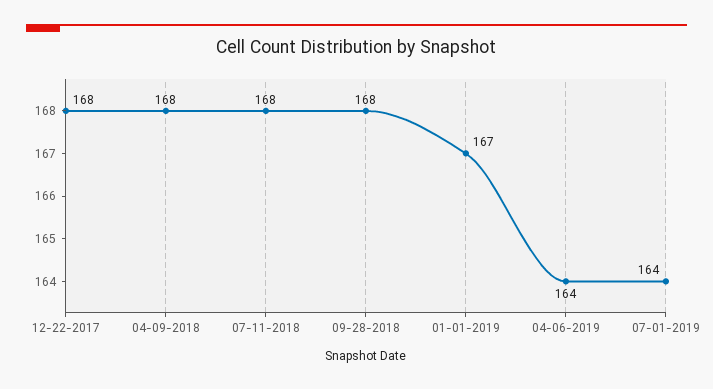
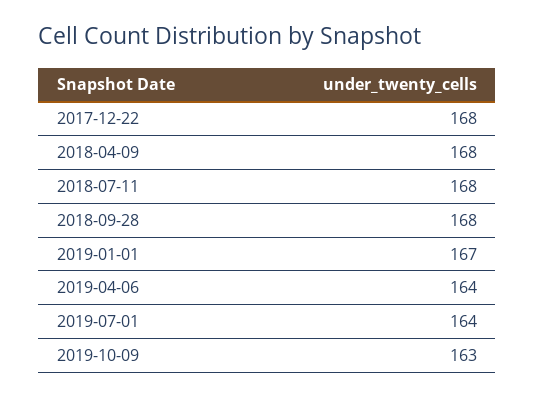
2019-10-09: none -> 163

